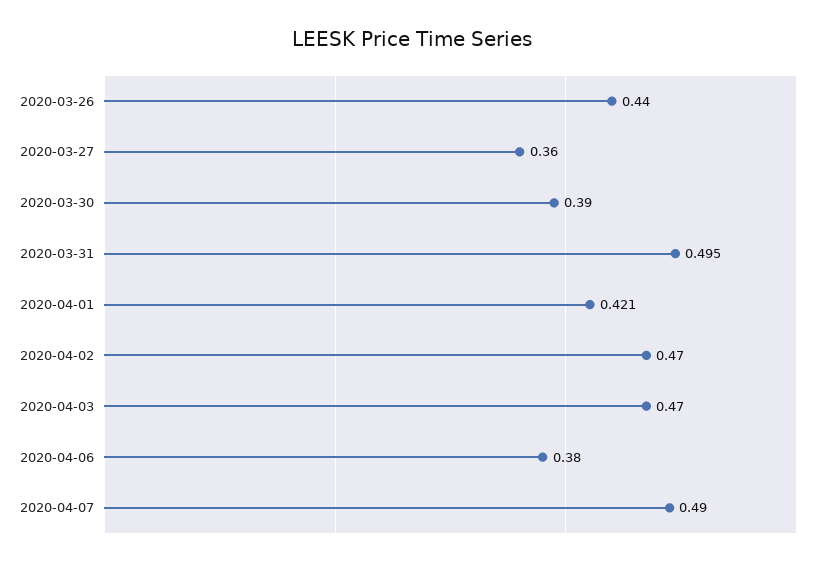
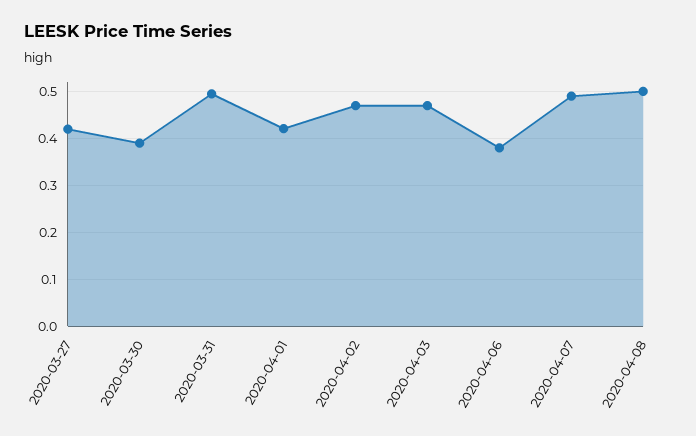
2020-03-26: 0.44 -> none
2020-03-27: 0.36 -> 0.42
2020-04-08: none -> 0.5

